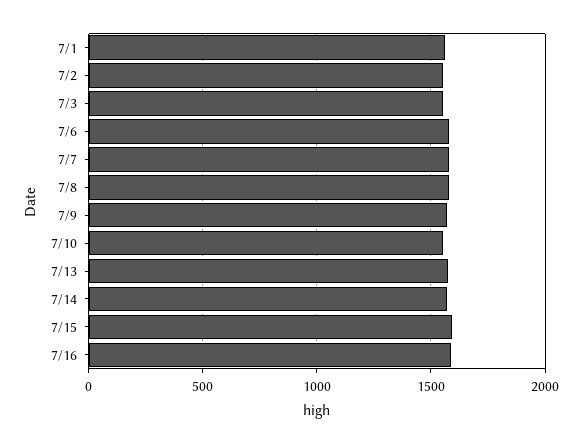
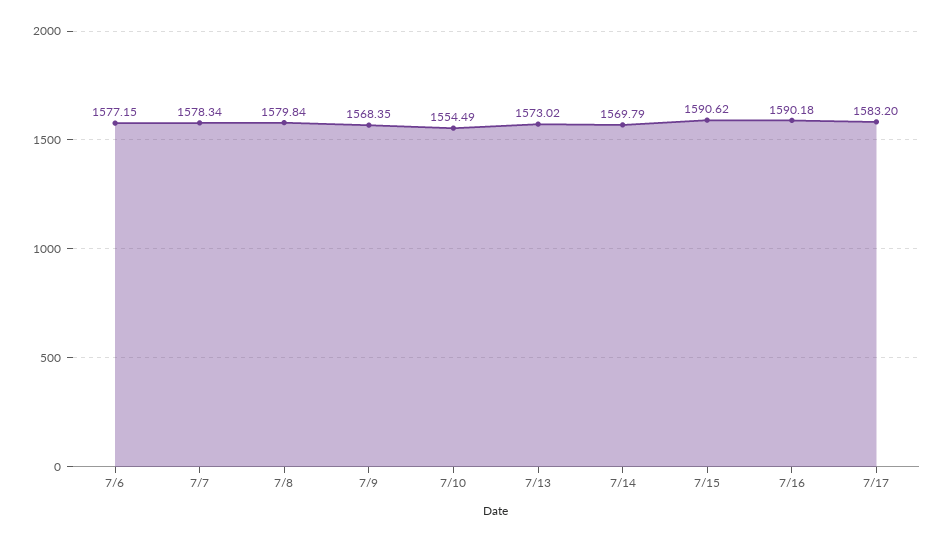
7/1: 1550 -> none
7/2: 1550 -> none
7/3: 1550 -> none
7/17: none -> 1583.2

